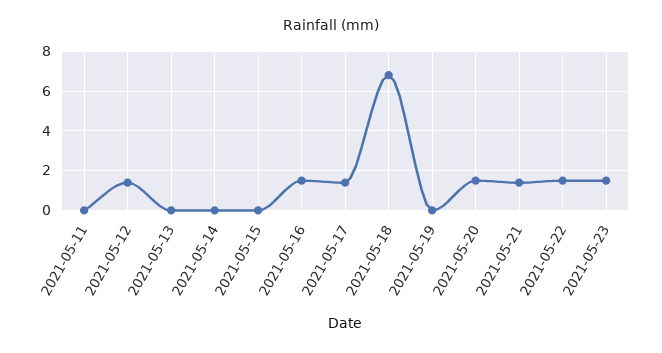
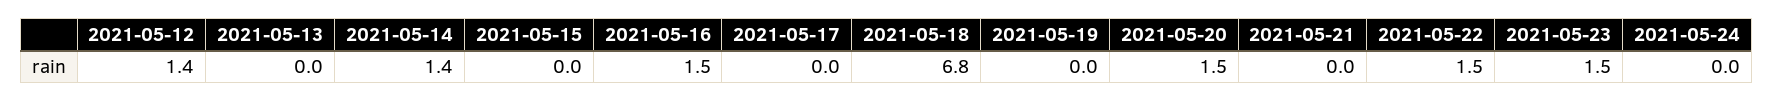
2021-05-11: 0 -> none
2021-05-14: 0 -> 1.4
2021-05-17: 1.5 -> 0
2021-05-21: 1.5 -> 0
2021-05-24: none -> 0

